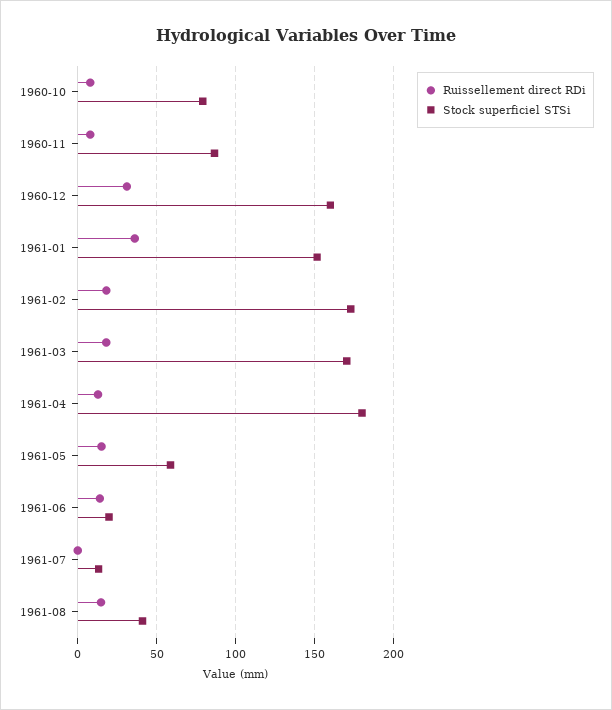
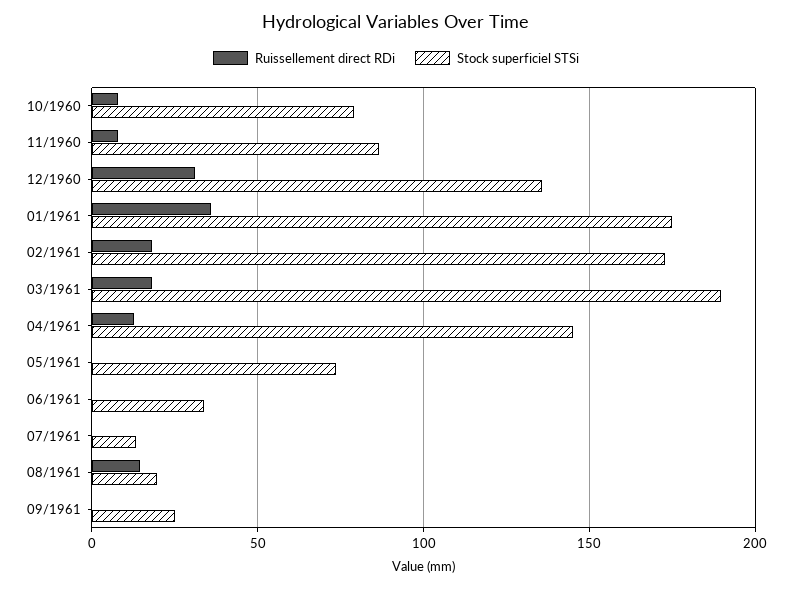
Stock superficiel STSi, 1960-12: 160 -> 135
Stock superficiel STSi, 1961-01: 150 -> 175
Stock superficiel STSi, 1961-03: 170 -> 190
Stock superficiel STSi, 1961-04: 180 -> 145
Ruissellement direct RDi, 1961-05: 15 -> 0
Stock superficiel STSi, 1961-05: 60 -> 75
Ruissellement direct RDi, 1961-06: 15 -> 0
Stock superficiel STSi, 1961-06: 20 -> 35
Stock superficiel STSi, 1961-08: 40 -> 20
Ruissellement direct RDi, 09/1961: none -> 0
Stock superficiel STSi, 09/1961: none -> 25

